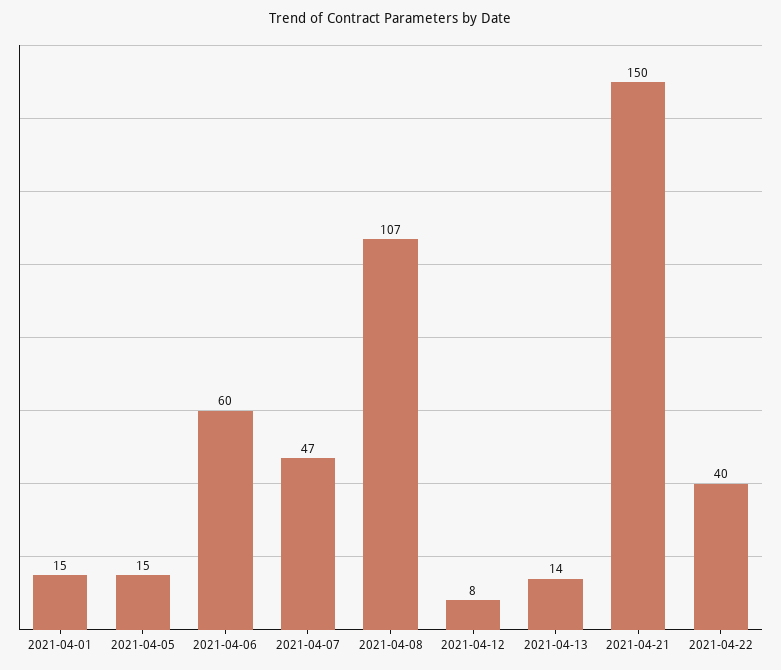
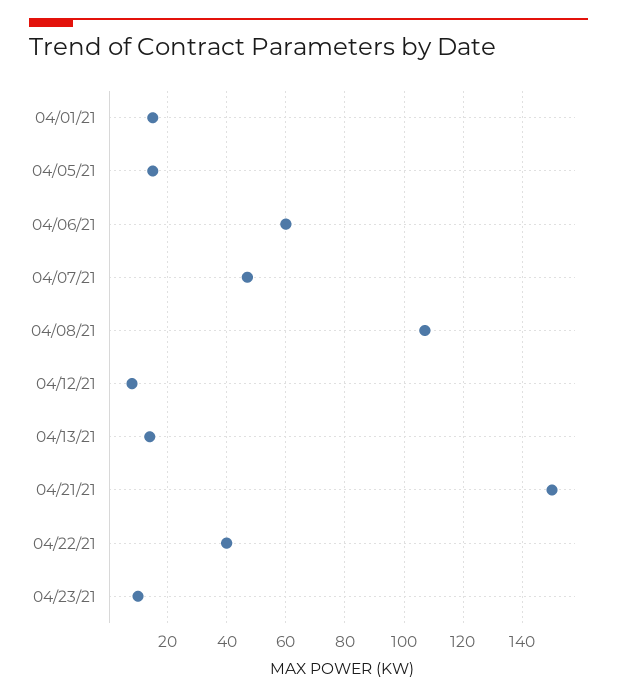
04/23/21: none -> 10

